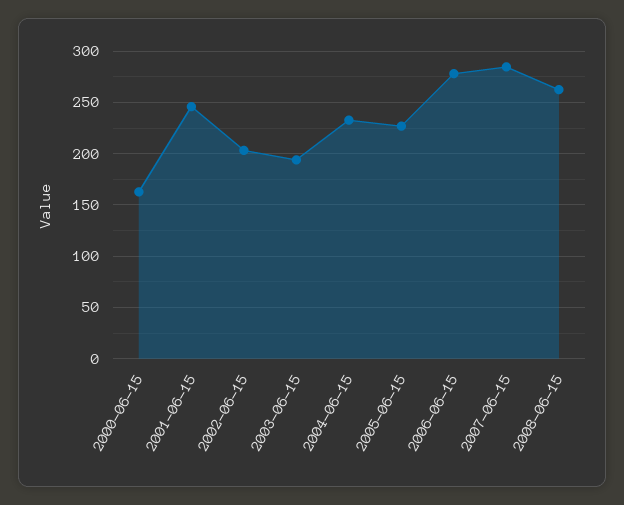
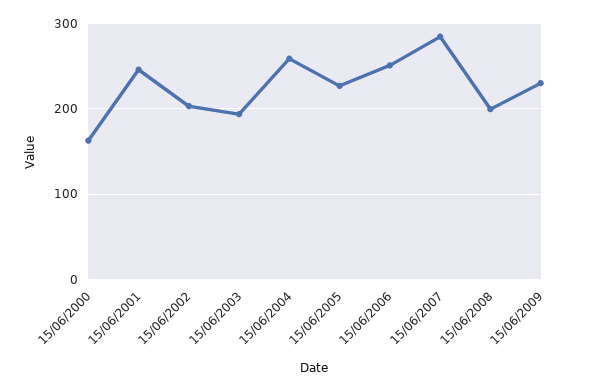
2004-06-15: 230 -> 260
2006-06-15: 280 -> 250
2008-06-15: 260 -> 200
15/06/2009: none -> 230

